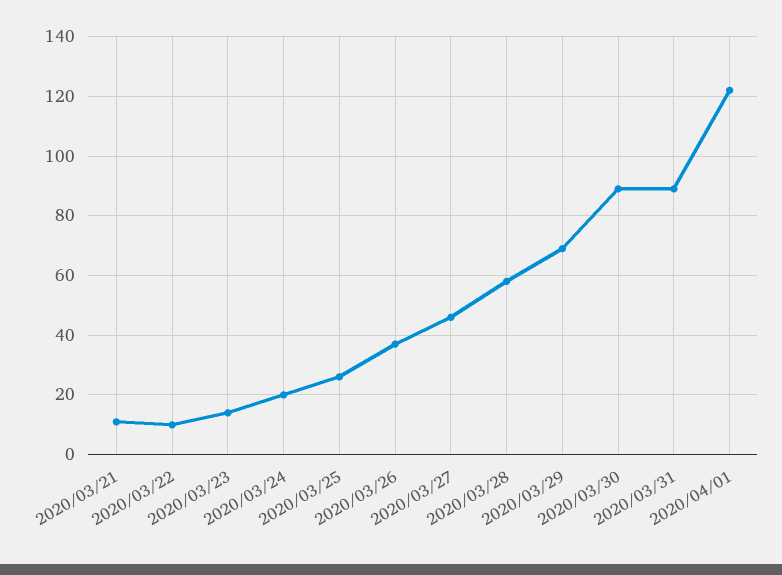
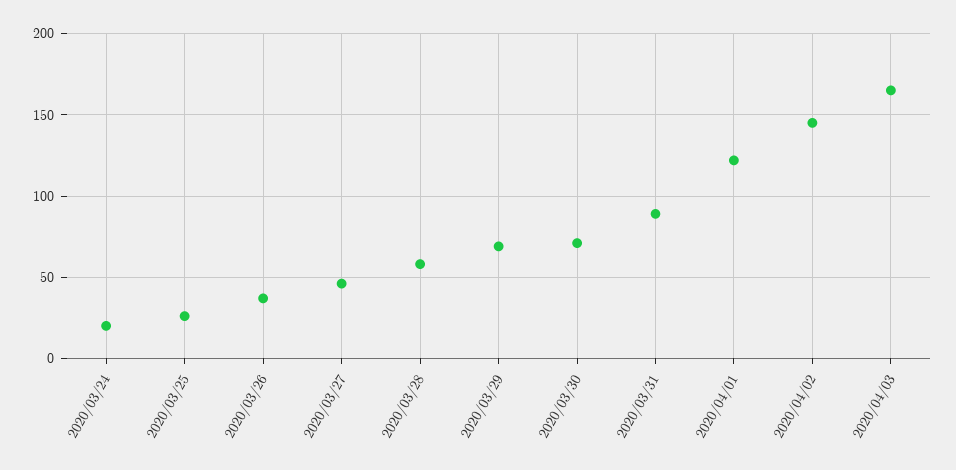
2020/03/21: 10 -> none
2020/03/22: 10 -> none
2020/03/23: 15 -> none
2020/03/30: 90 -> 70
2020/04/02: none -> 145
2020/04/03: none -> 165

